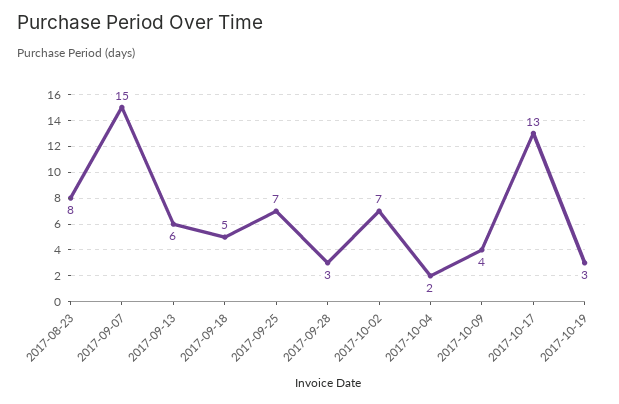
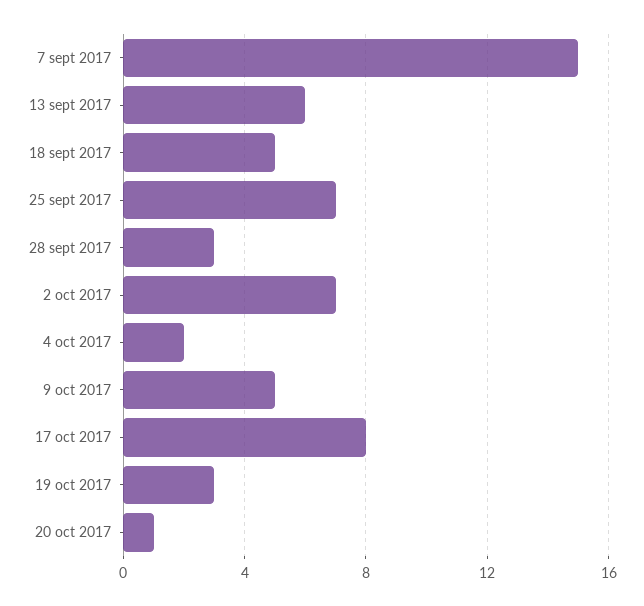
2017-08-23: 8 -> none
2017-10-09: 4 -> 5
2017-10-17: 13 -> 8
20 oct 2017: none -> 1

